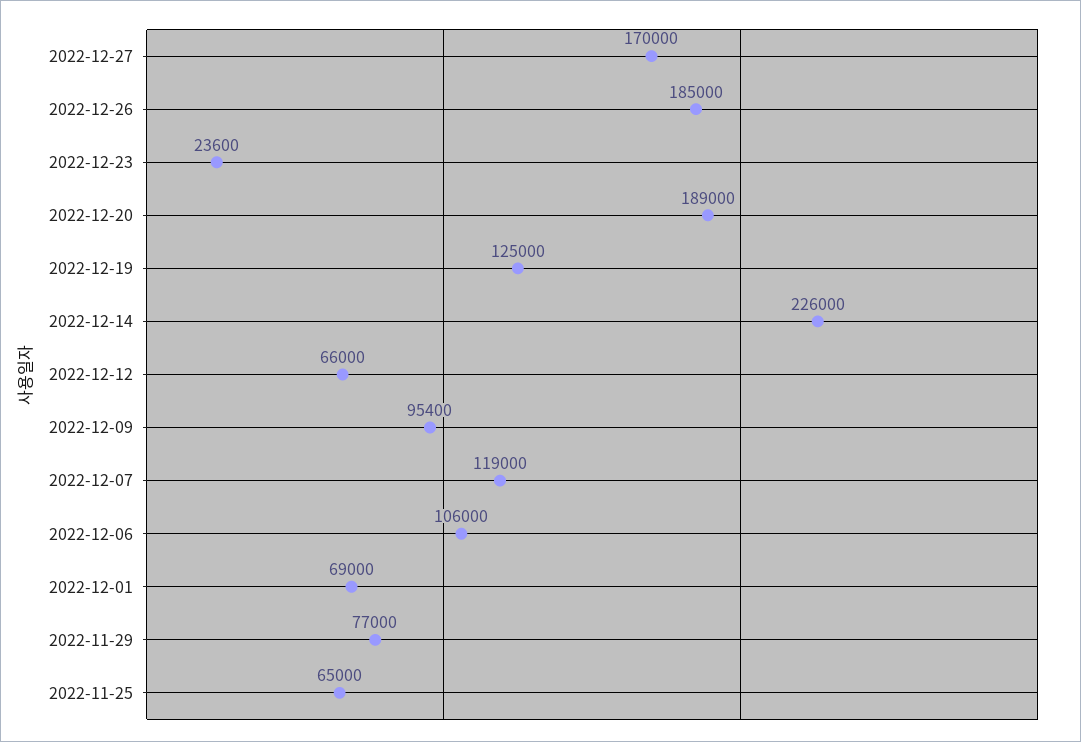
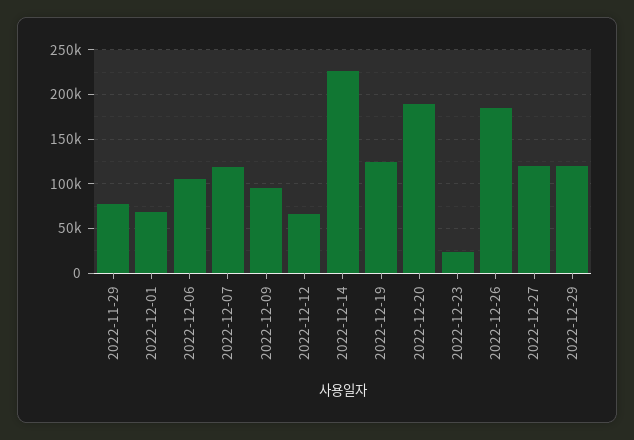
2022-12-27: 170000 -> 120000
2022-11-25: 65000 -> none
2022-12-29: none -> 120000

